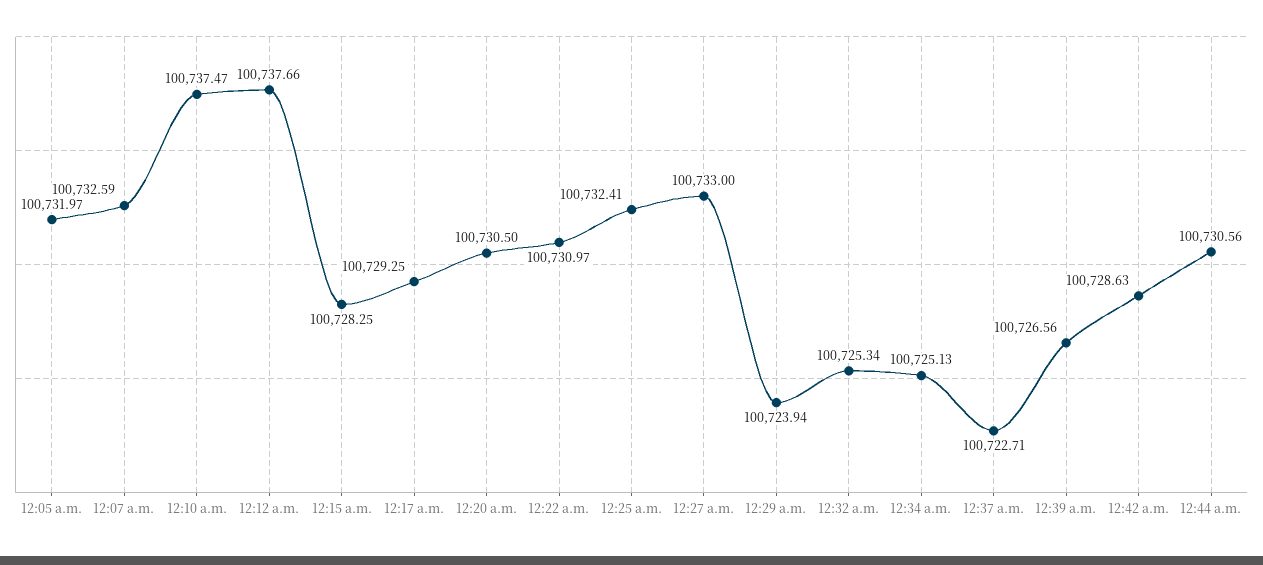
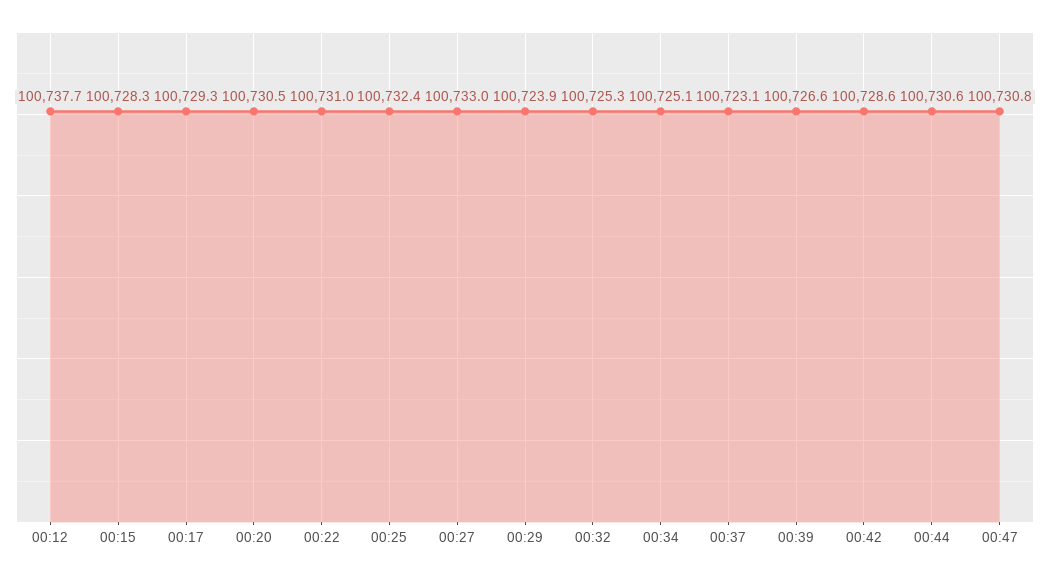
12:05 a.m.: 100731.97 -> none
12:07 a.m.: 100732.59 -> none
12:10 a.m.: 100737.47 -> none
12:37 a.m.: 100722.71 -> 100723.1
00:47: none -> 100730.8

